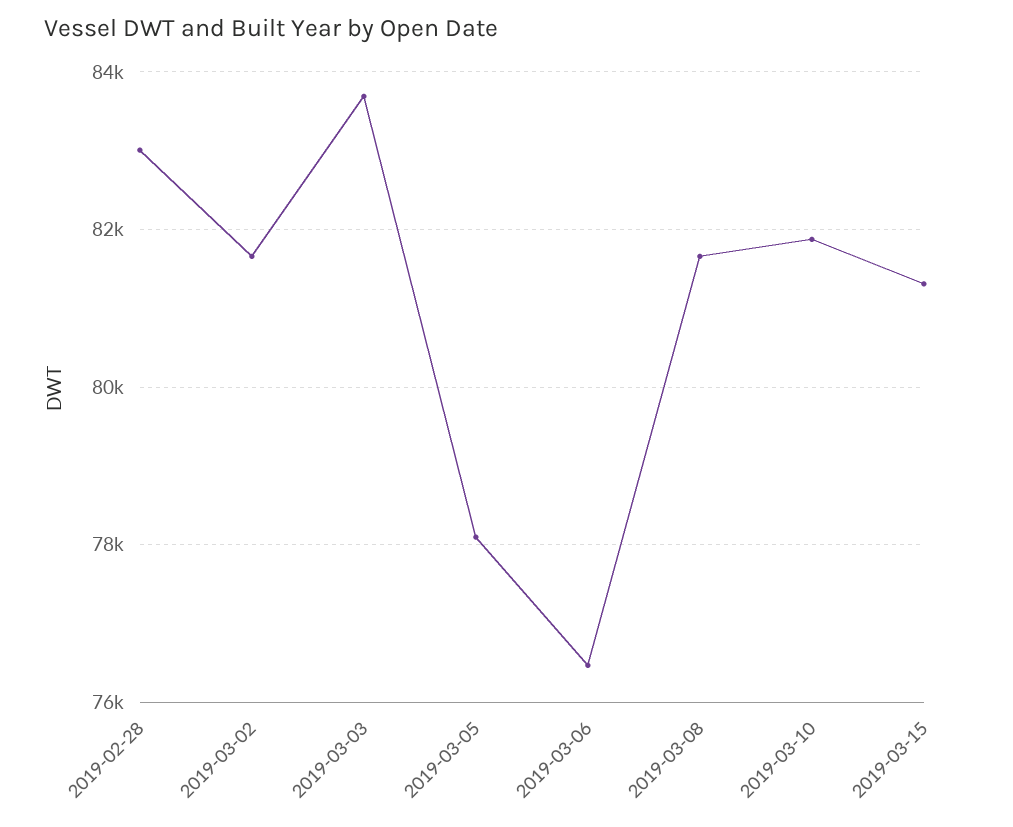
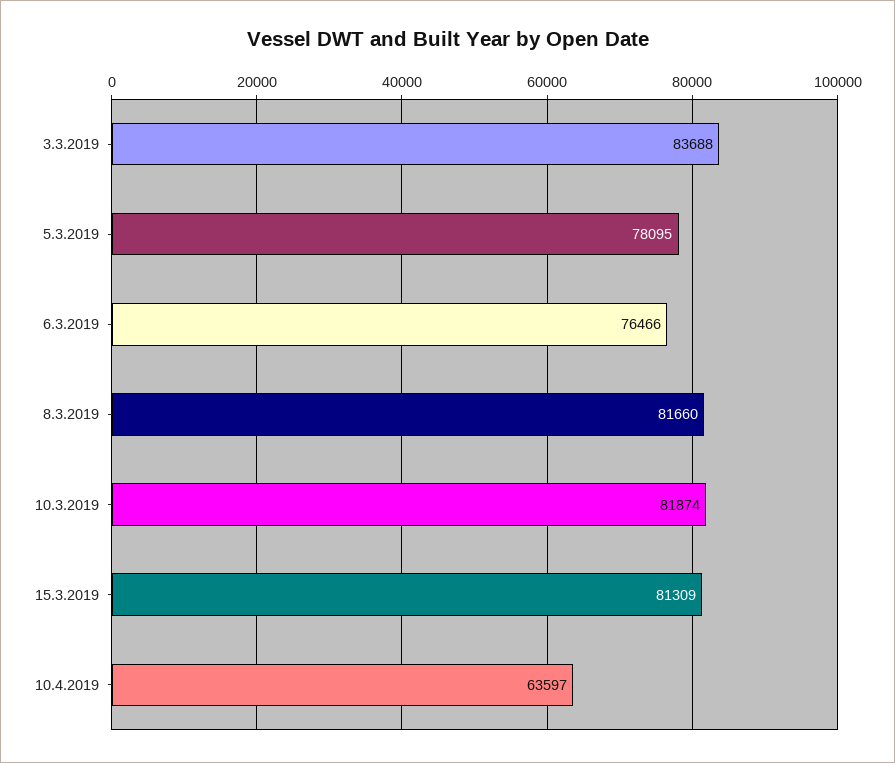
2019-02-28: 83000 -> none
2019-03-02: 81600 -> none
10.4.2019: none -> 63597

